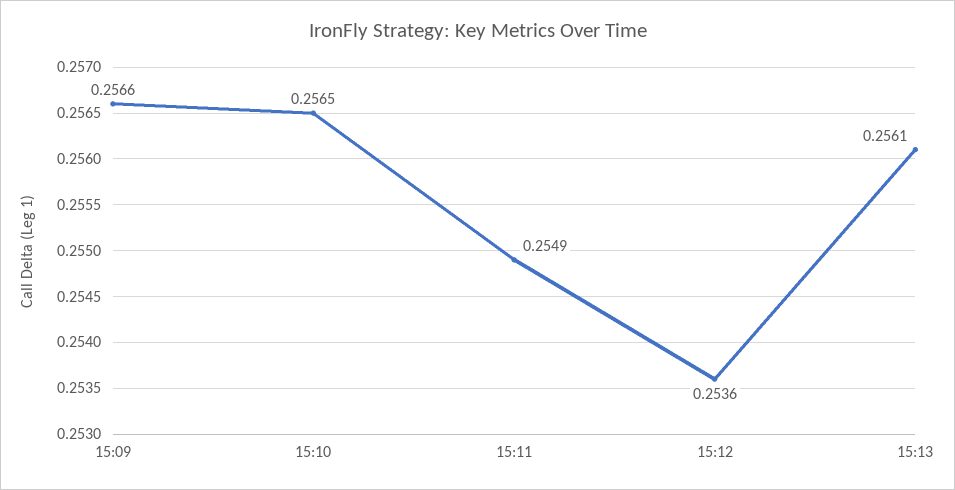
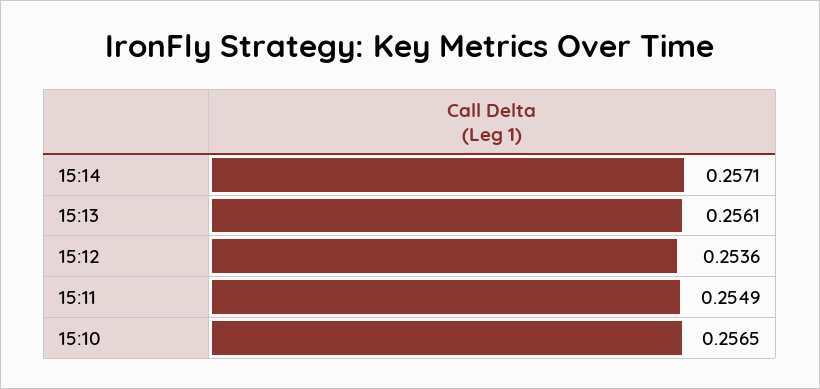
15:09: 0.2566 -> none
15:14: none -> 0.2571

